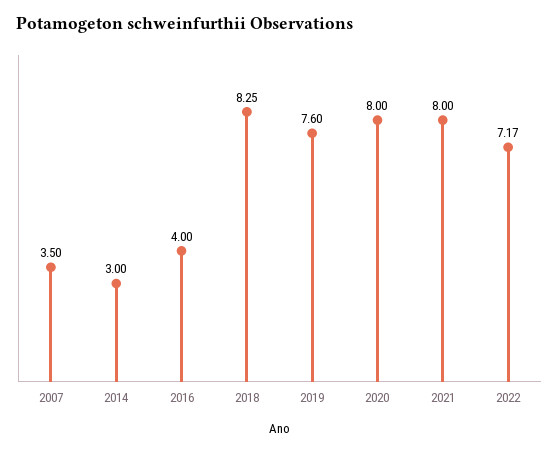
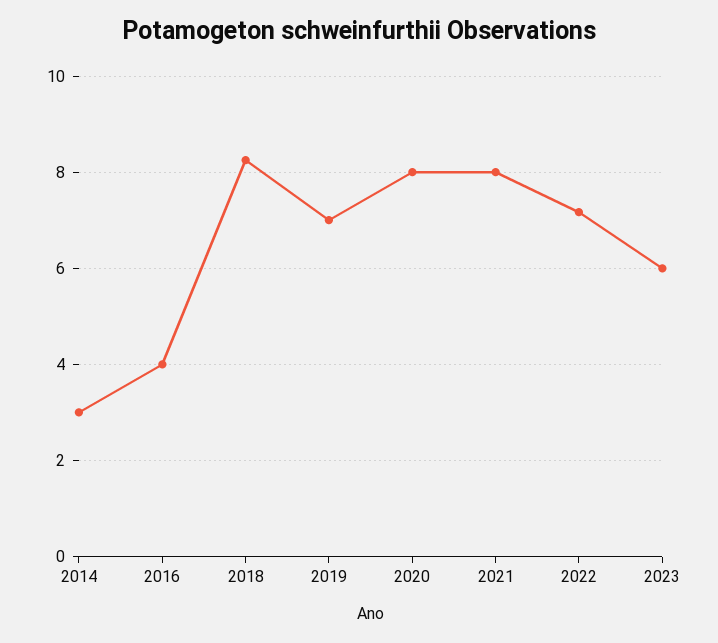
2007: 3.5 -> none
2019: 7.6 -> 7
2023: none -> 6

